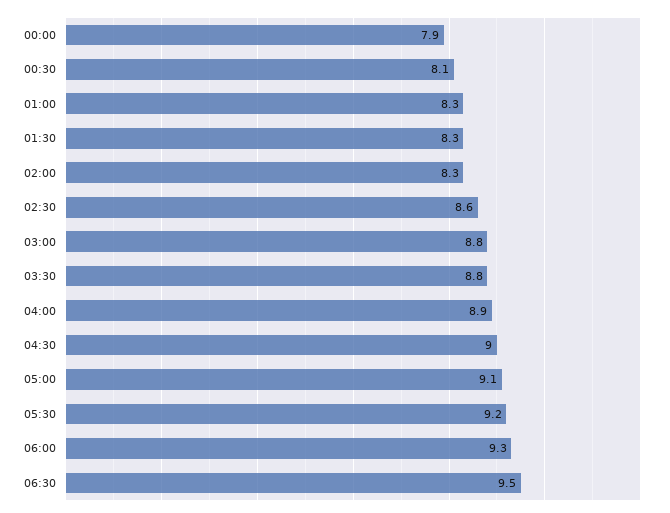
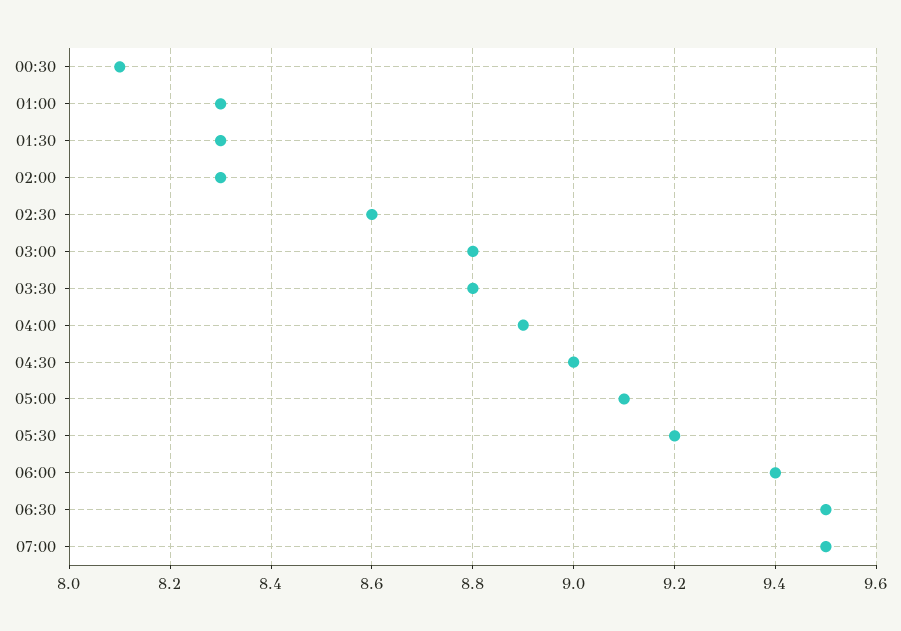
00:00: 7.9 -> none
06:00: 9.3 -> 9.4
07:00: none -> 9.5

